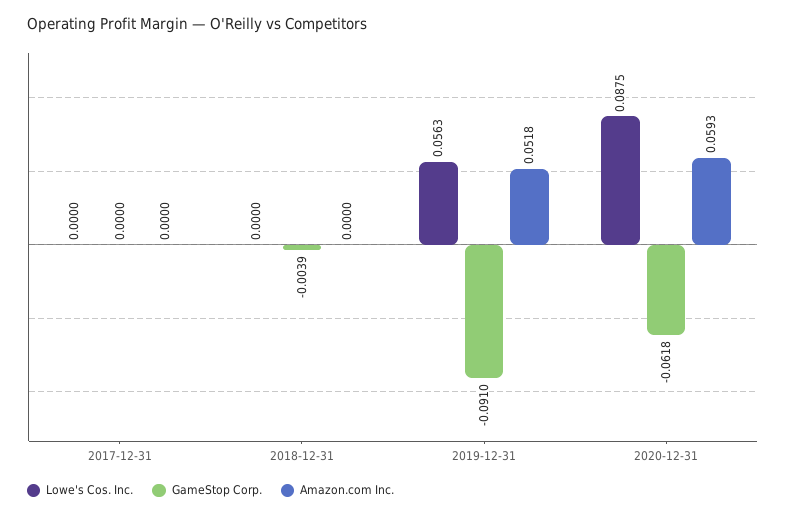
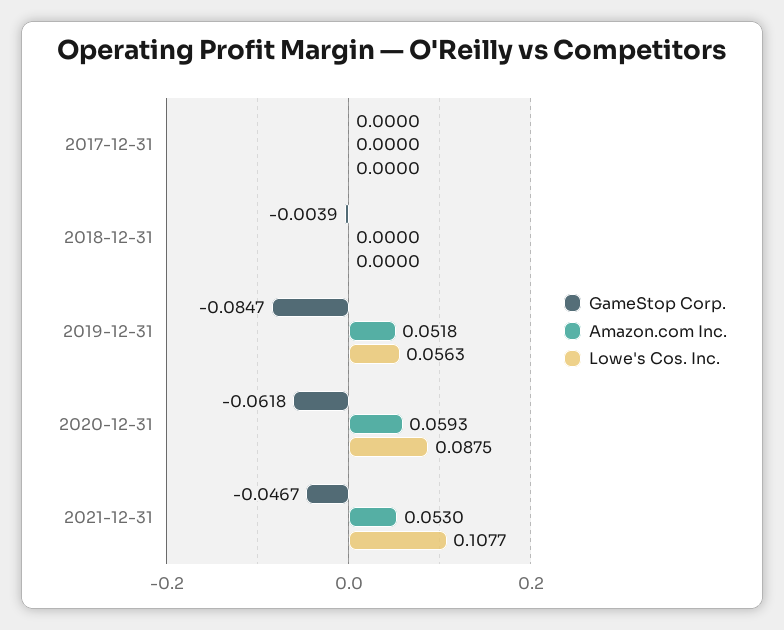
GameStop Corp., 2019-12-31: -0.091 -> -0.0847
GameStop Corp., 2021-12-31: none -> -0.0467
Amazon.com Inc., 2021-12-31: none -> 0.053
Lowe's Cos. Inc., 2021-12-31: none -> 0.1077

